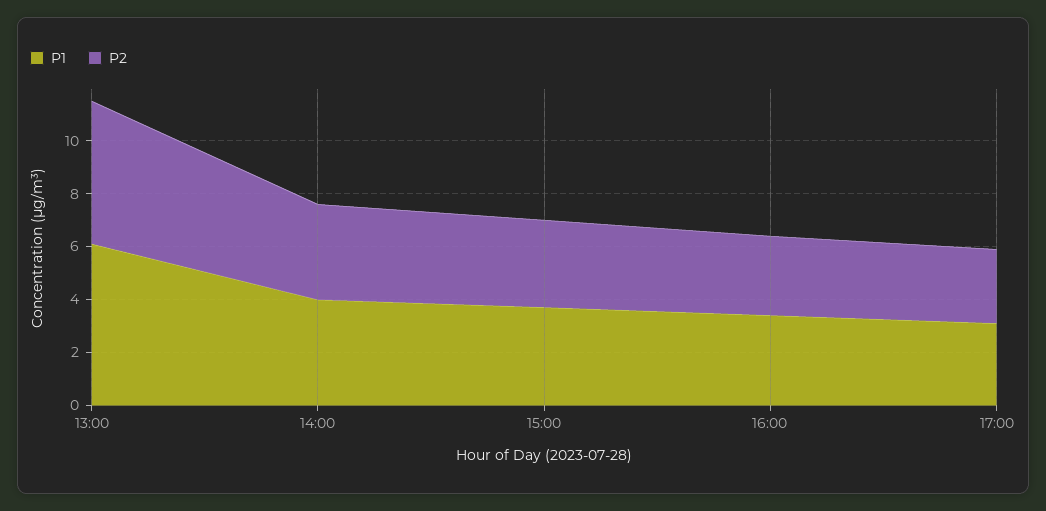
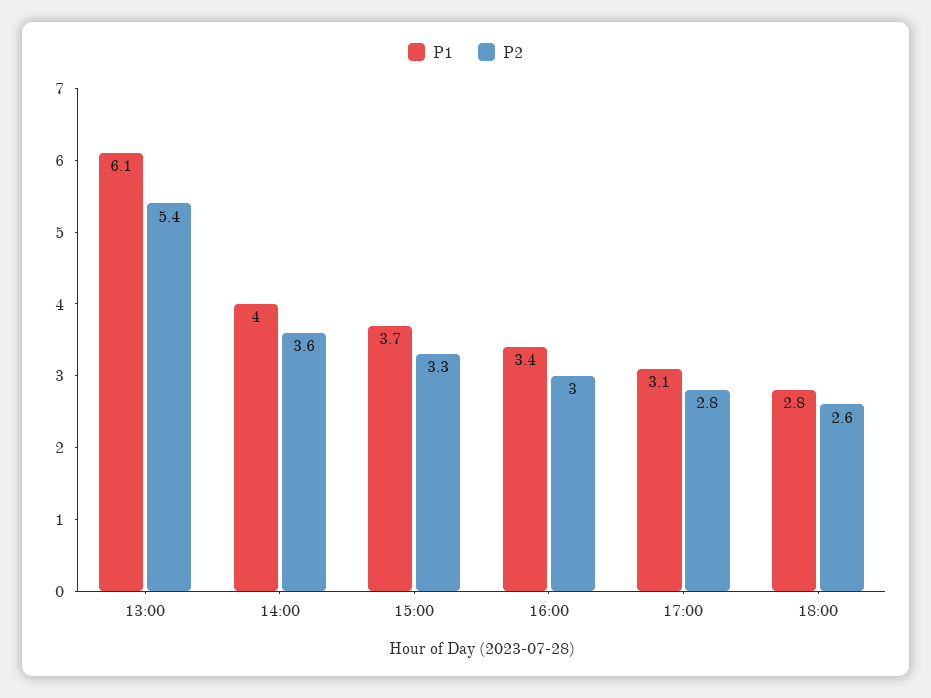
P1, 18:00: none -> 2.8
P2, 18:00: none -> 2.6

